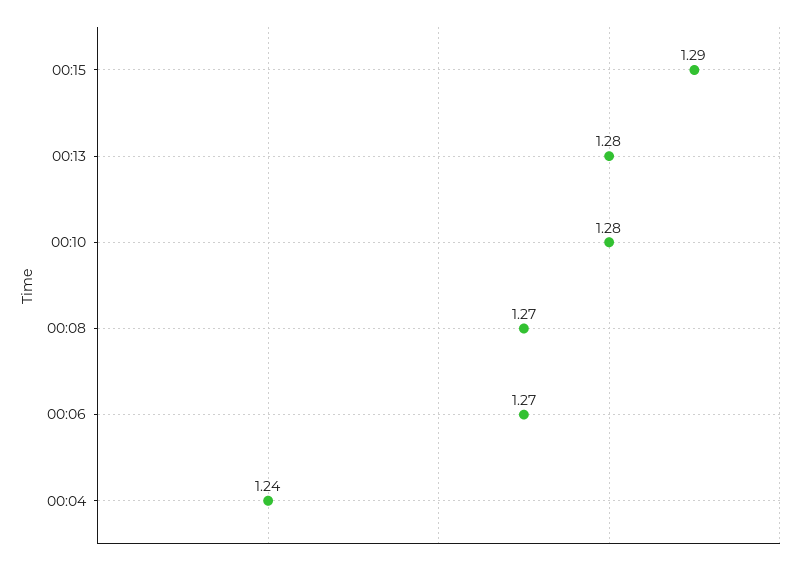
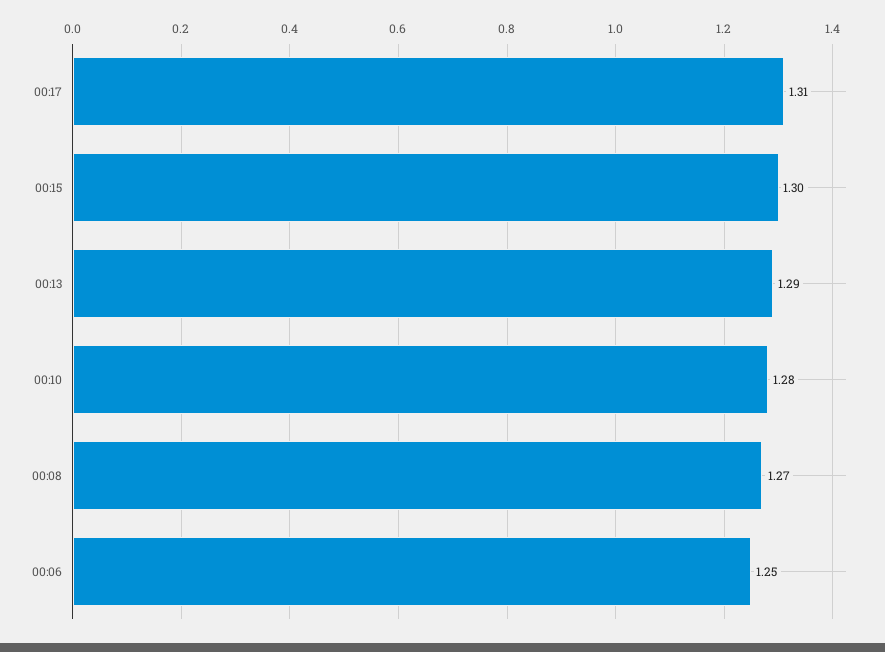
00:15: 1.29 -> 1.3
00:13: 1.28 -> 1.29
00:06: 1.27 -> 1.25
00:04: 1.24 -> none
00:17: none -> 1.31

